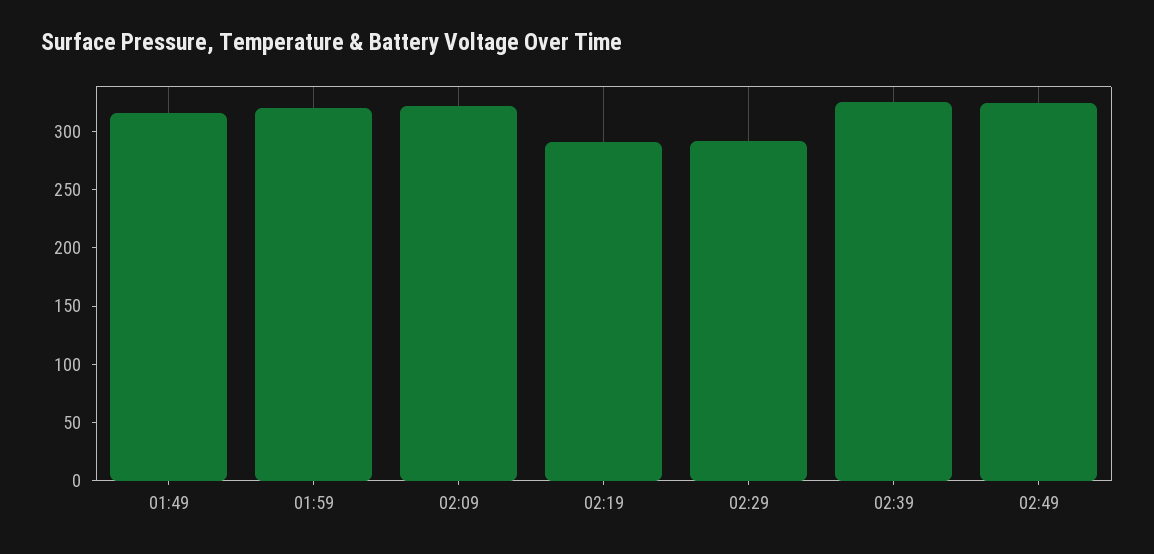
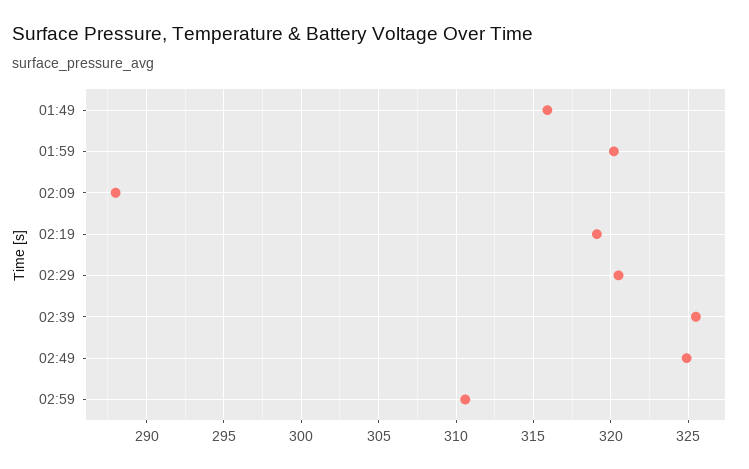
02:09: 320 -> 288
02:19: 290 -> 319
02:29: 290 -> 320.5
02:59: none -> 310.5

